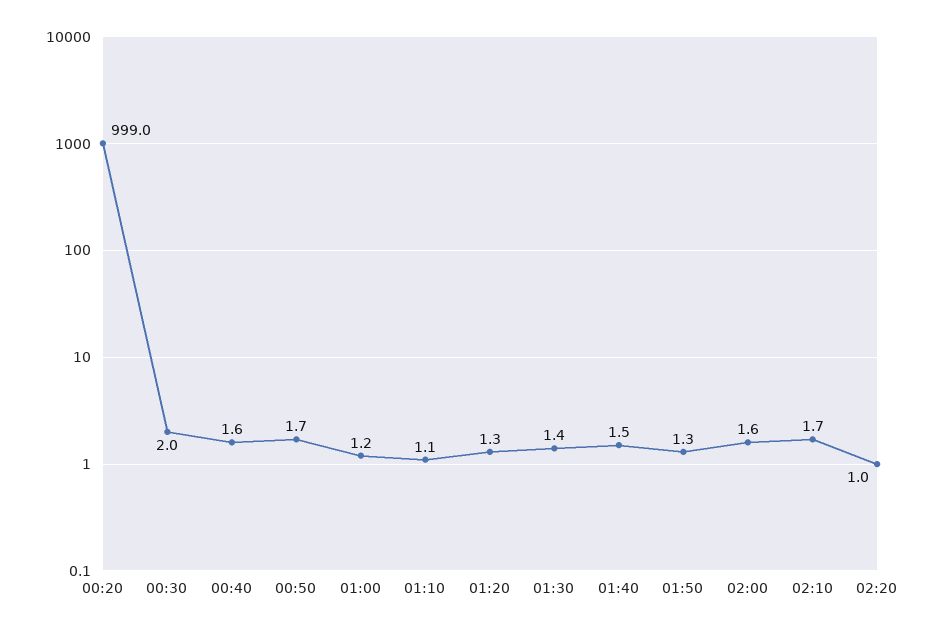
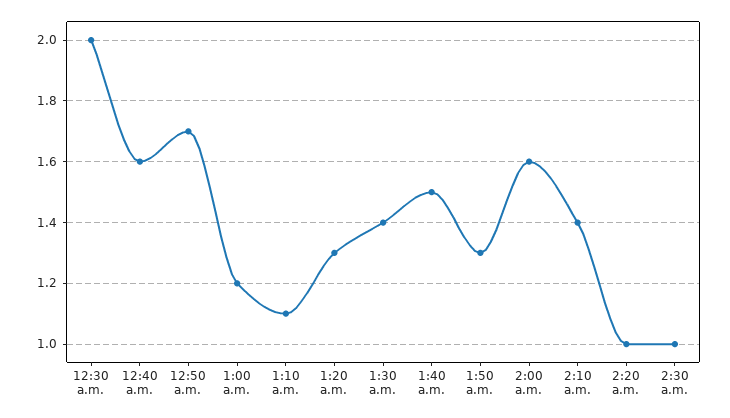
00:20: 999 -> none
02:10: 1.7 -> 1.4
2:30 a.m.: none -> 1

